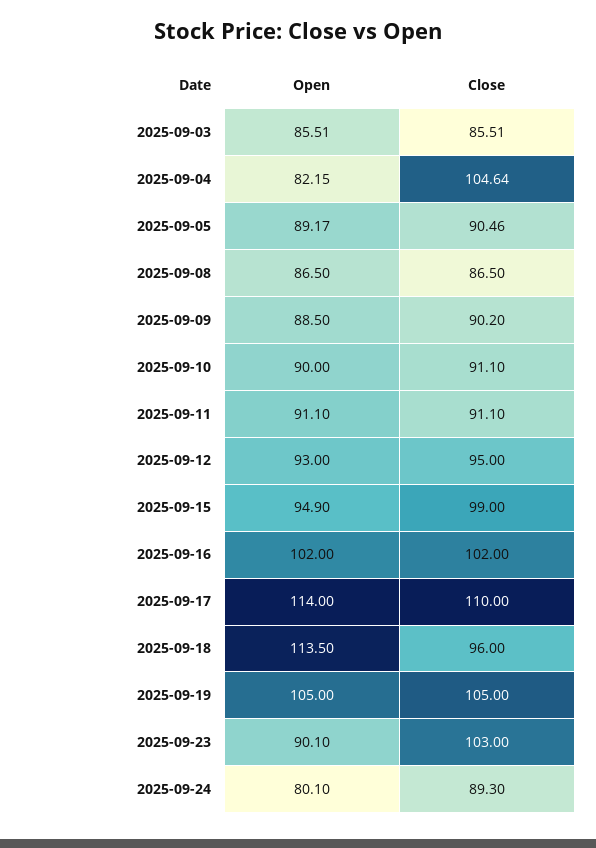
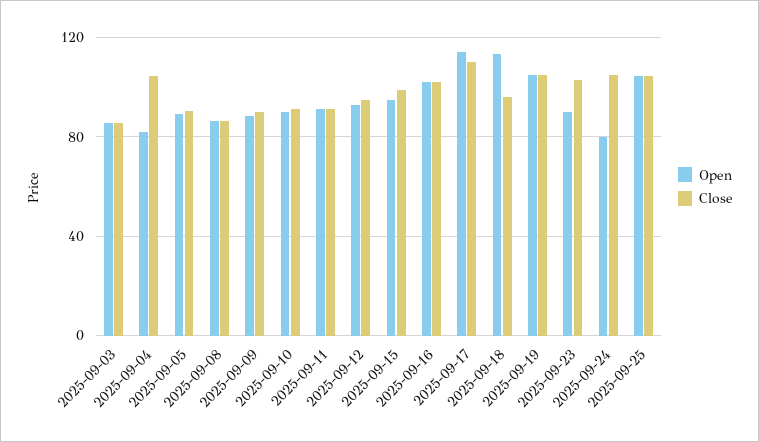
Close, 2025-09-24: 89.3 -> 105
Open, 2025-09-25: none -> 105
Close, 2025-09-25: none -> 105

